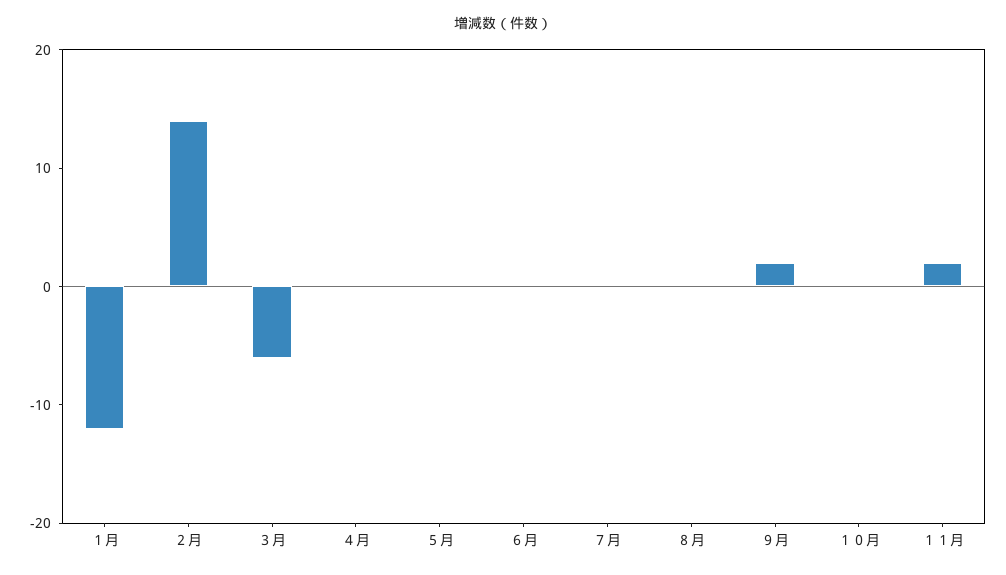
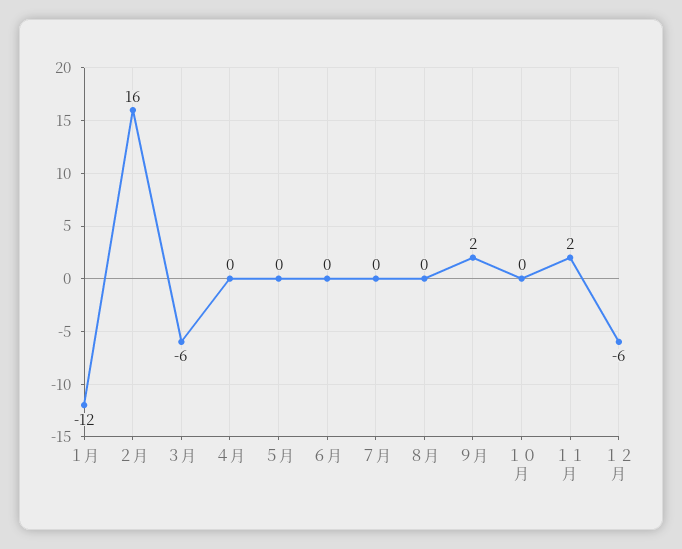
２月: 14 -> 16
１２月: none -> -6

